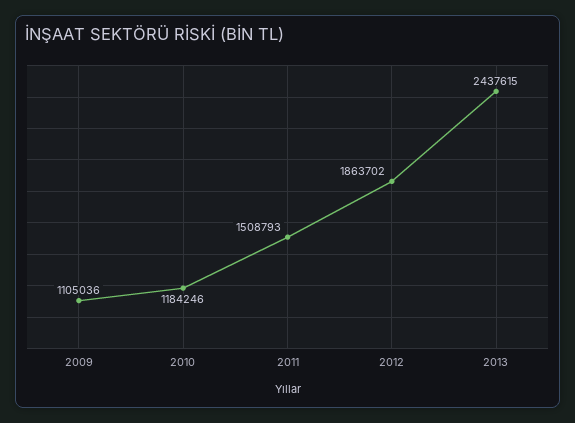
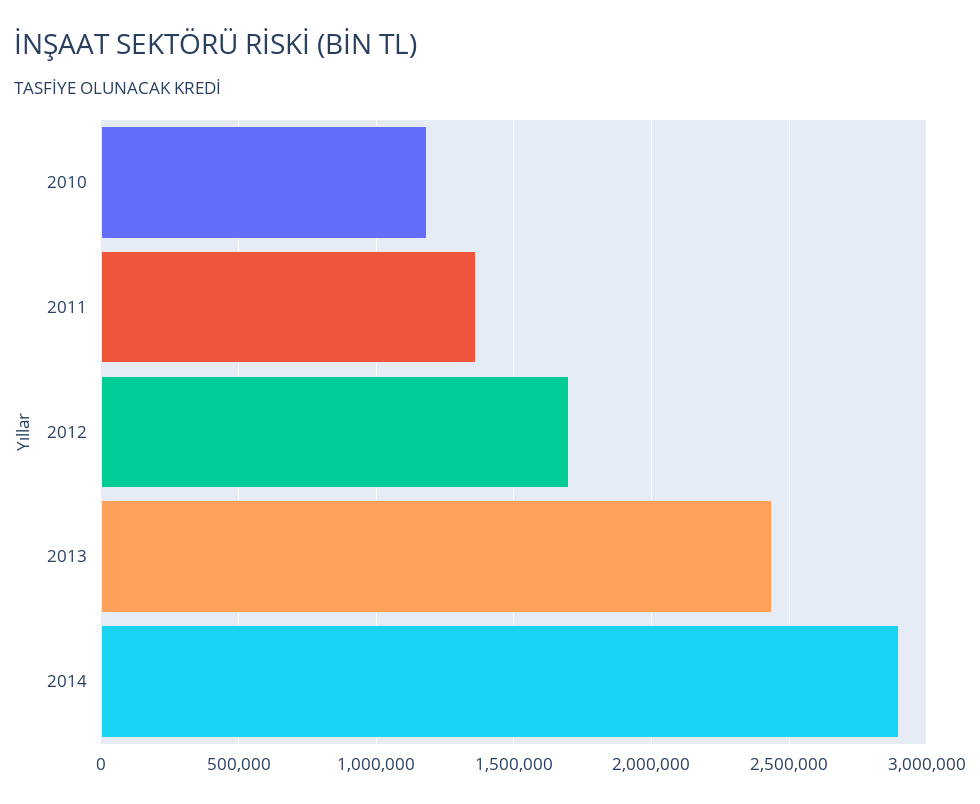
2009: 1105036 -> none
2011: 1508793 -> 1350000
2012: 1863702 -> 1700000
2014: none -> 2900000

